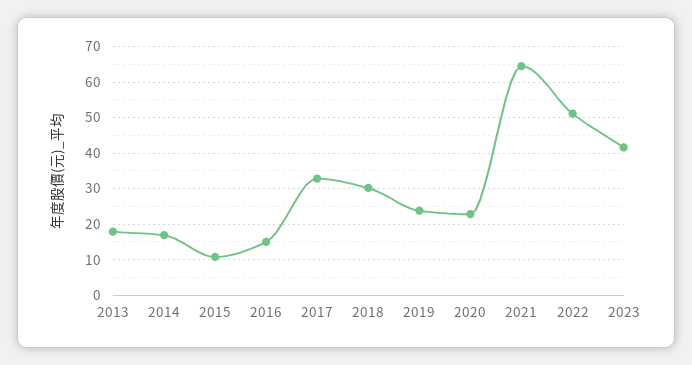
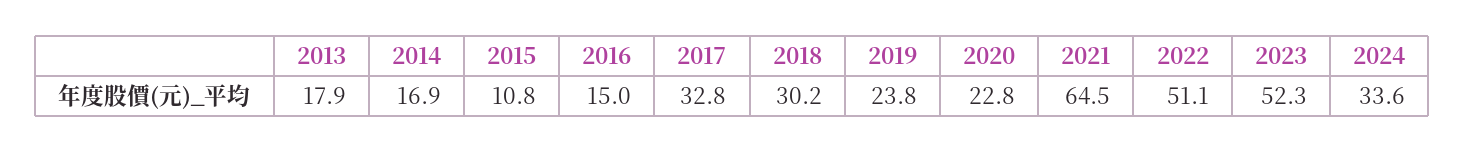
2023: 42 -> 52.3
2024: none -> 33.6

